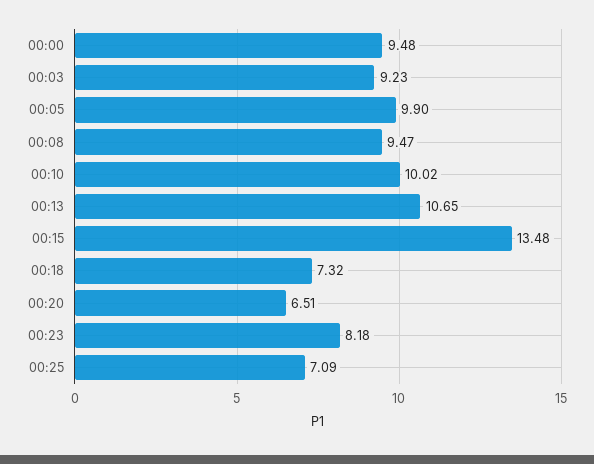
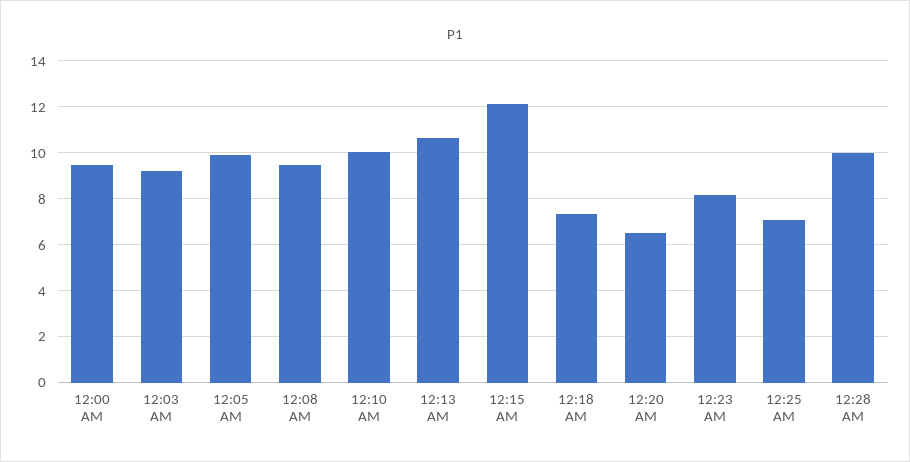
00:15: 13.48 -> 12
12:28 AM: none -> 10

